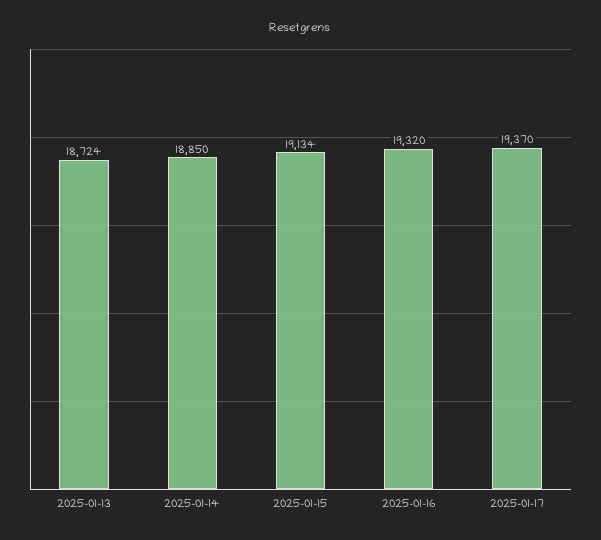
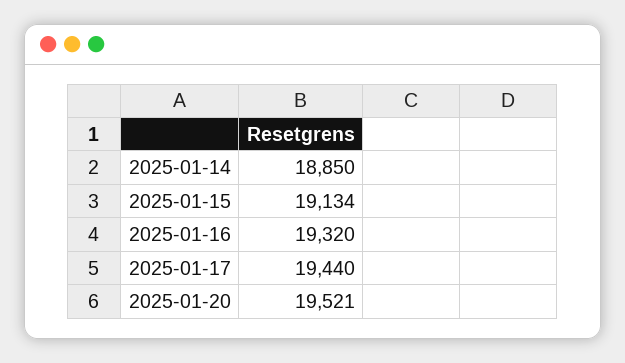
2025-01-13: 18724 -> none
2025-01-17: 19370 -> 19440
2025-01-20: none -> 19521

